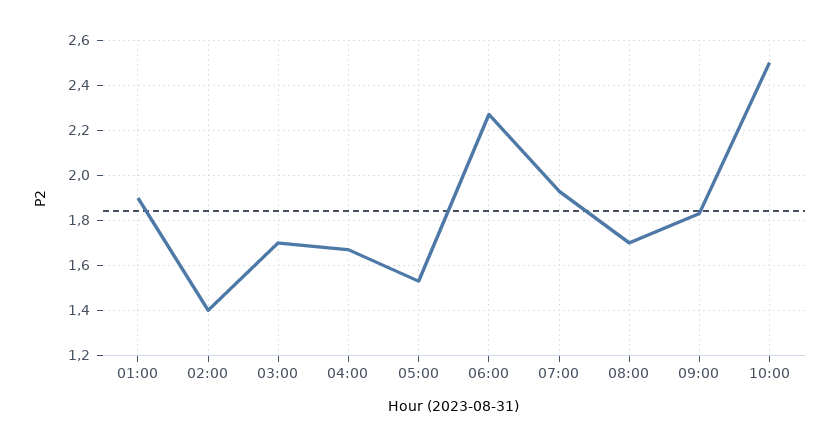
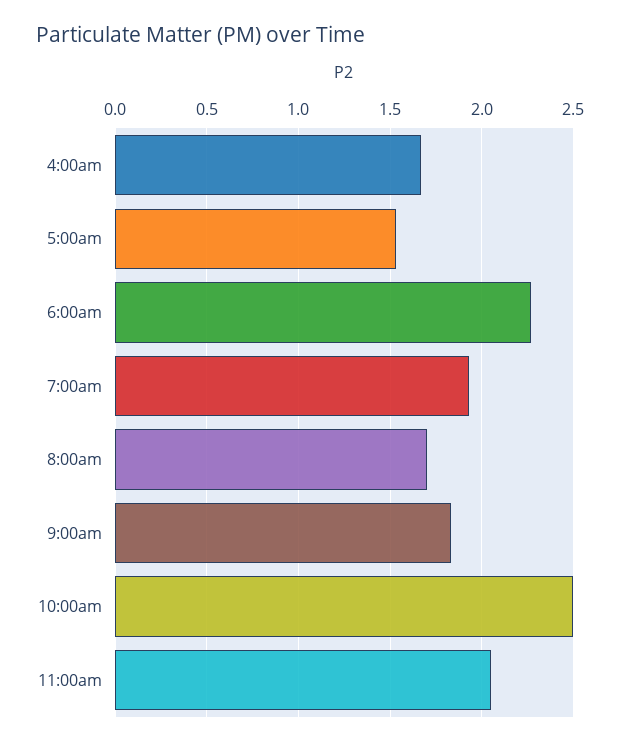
01:00: 1.9 -> none
02:00: 1.4 -> none
03:00: 1.7 -> none
11:00am: none -> 2.05

